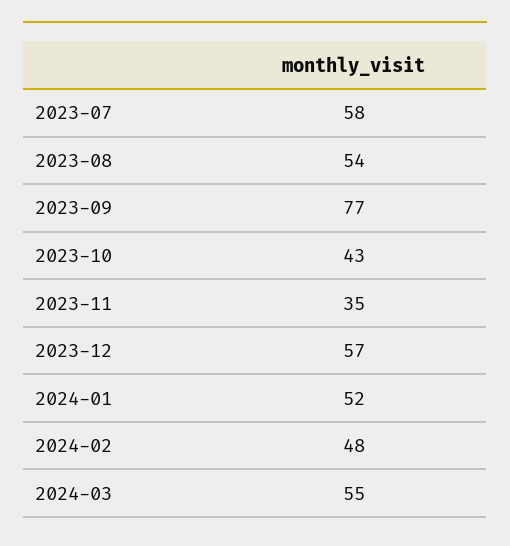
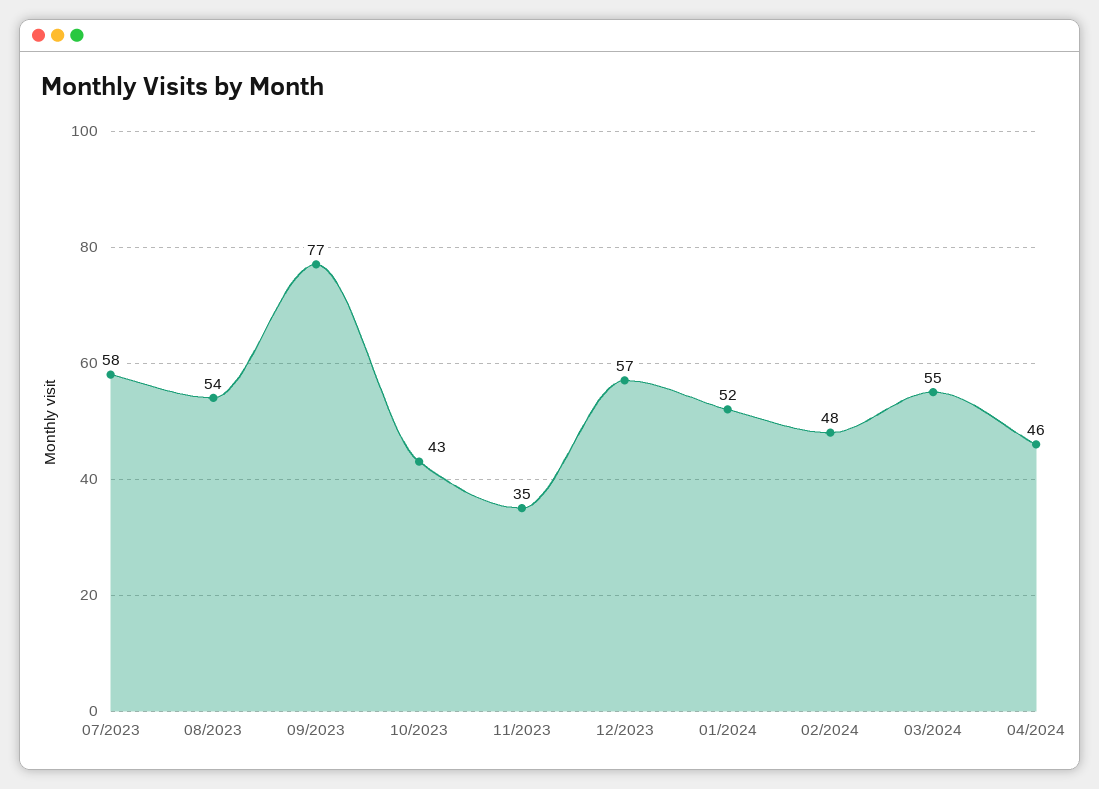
04/2024: none -> 46

